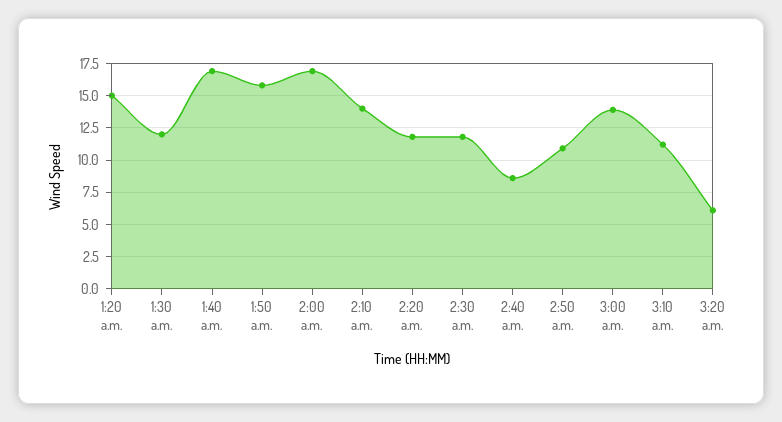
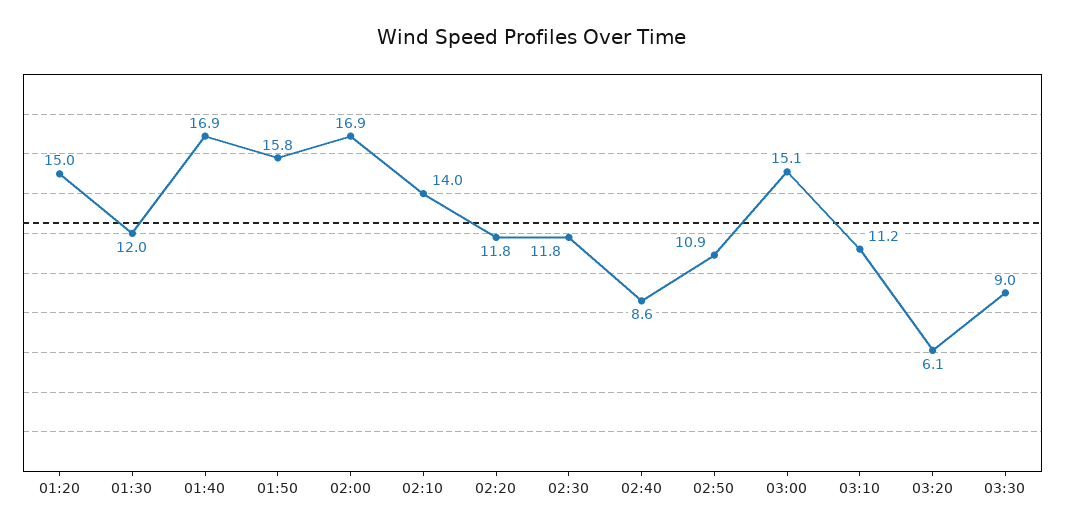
3:00 a.m.: 14 -> 15.1
03:30: none -> 9

